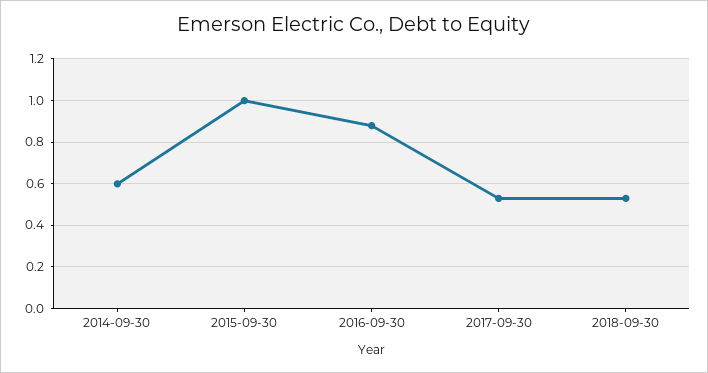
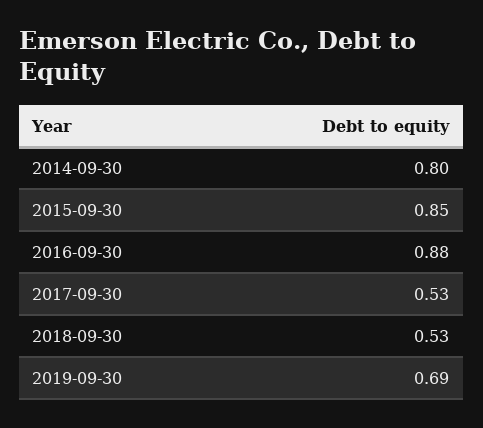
2014-09-30: 0.6 -> 0.8
2015-09-30: 1 -> 0.85
2019-09-30: none -> 0.69

